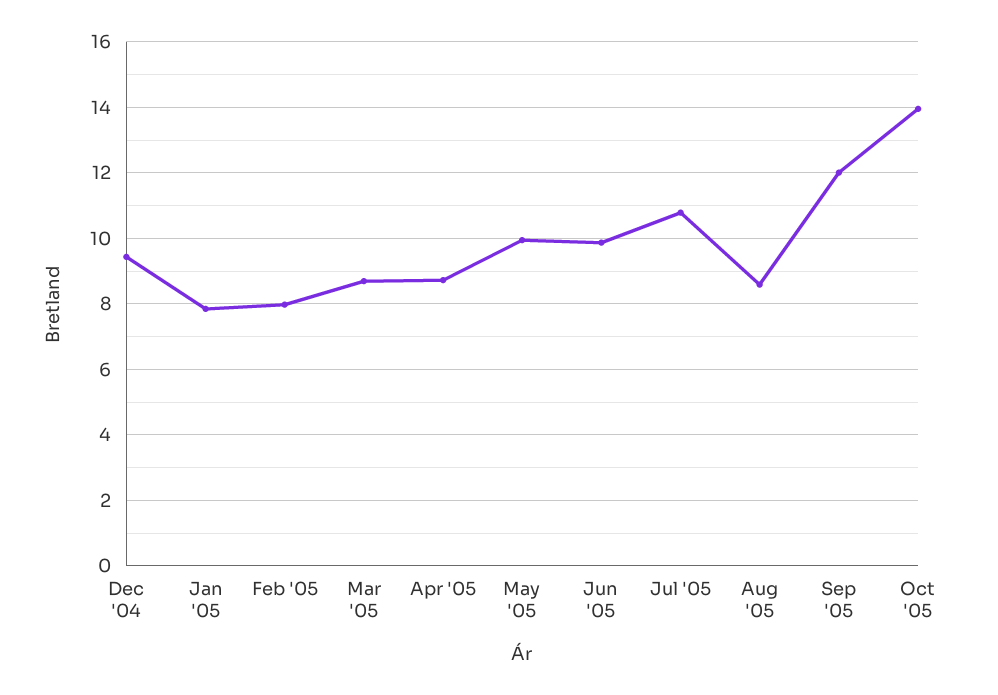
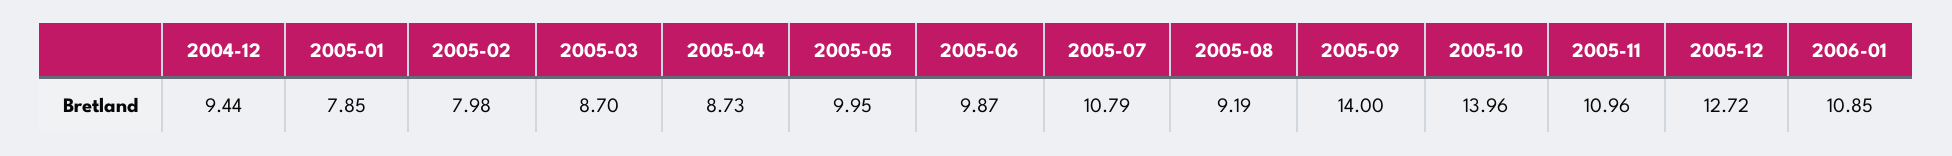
Aug '05: 8.6 -> 9.19
Sep '05: 12 -> 14
2005-11: none -> 10.96
2005-12: none -> 12.72
2006-01: none -> 10.85

